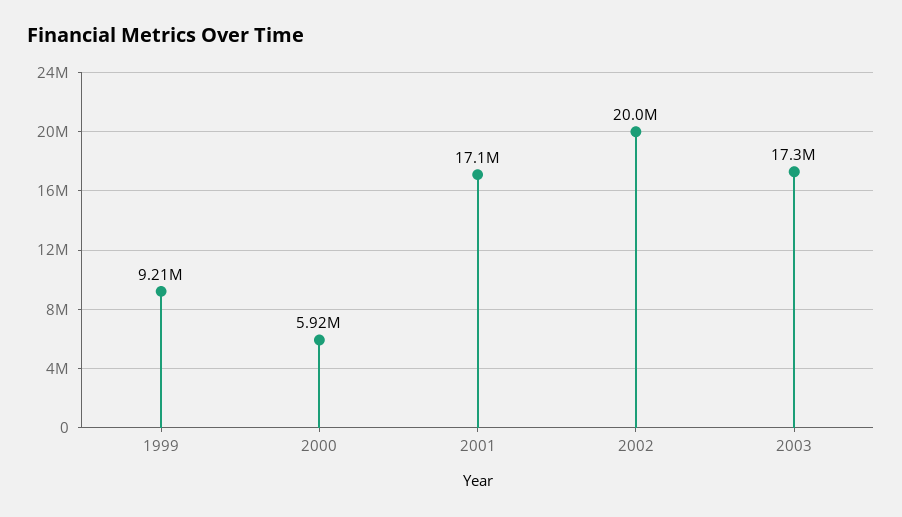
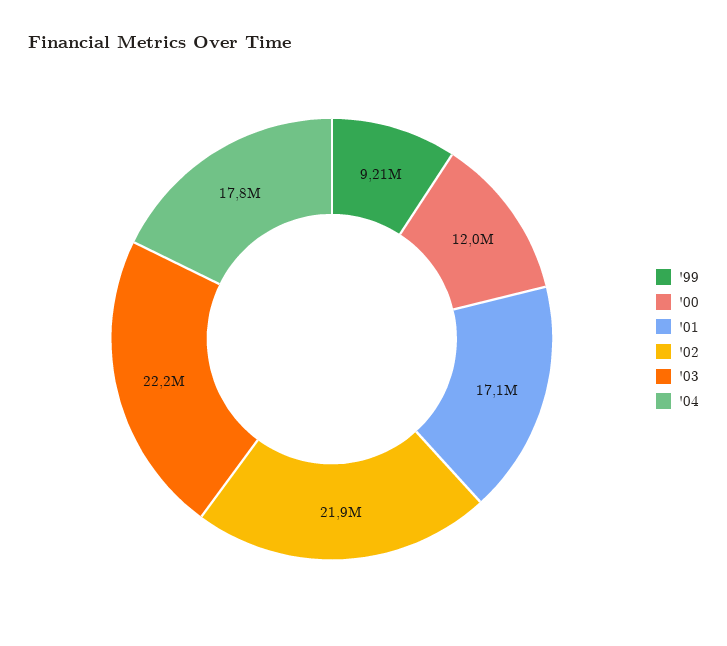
2000: 5920000 -> 12000000
2002: 20000000 -> 21900000
2003: 17300000 -> 22200000
'04: none -> 17800000

